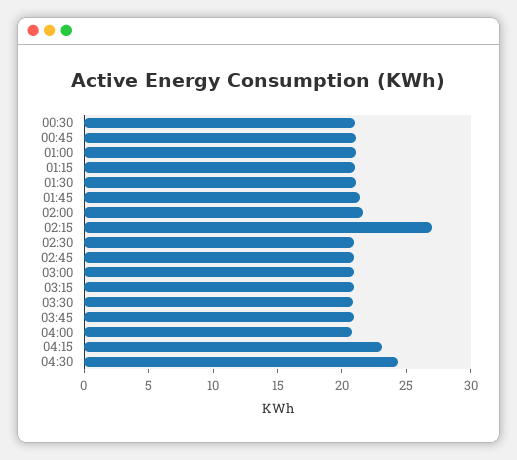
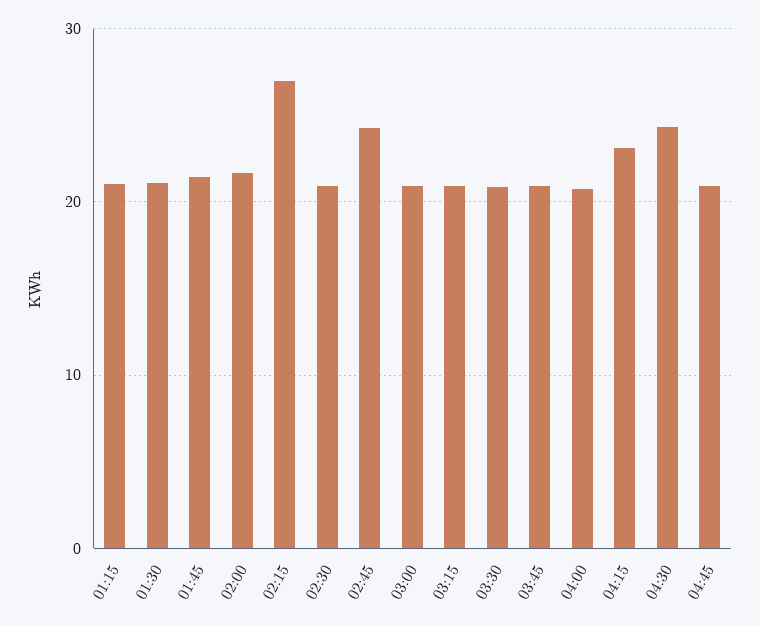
00:30: 21 -> none
00:45: 21 -> none
01:00: 21 -> none
02:45: 21 -> 24
04:45: none -> 21

